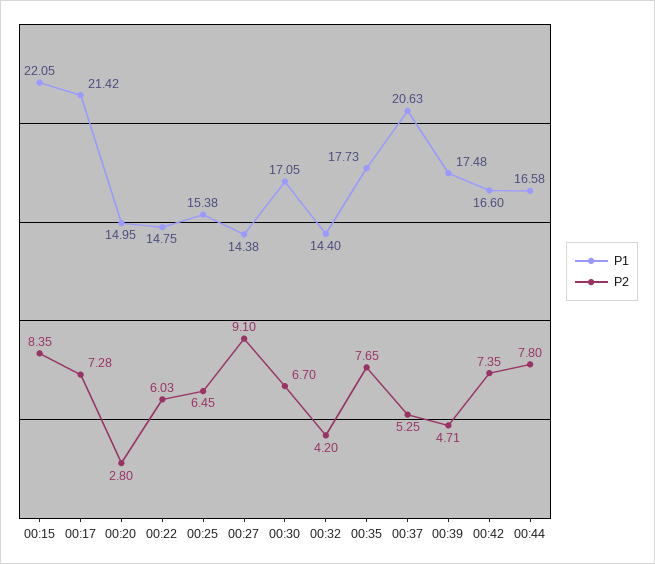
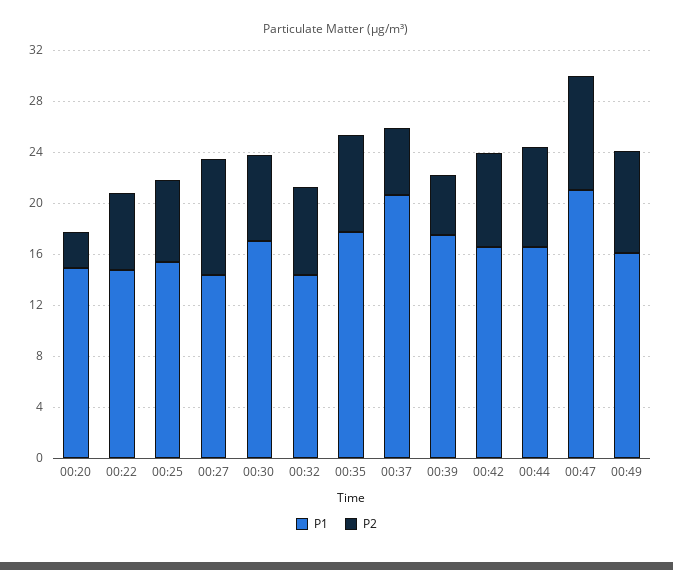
P1, 00:15: 22.05 -> none
P2, 00:15: 8.35 -> none
P1, 00:17: 21.42 -> none
P2, 00:17: 7.28 -> none
P2, 00:32: 4.2 -> 7
P1, 00:47: none -> 21
P2, 00:47: none -> 9
P1, 00:49: none -> 16
P2, 00:49: none -> 8

